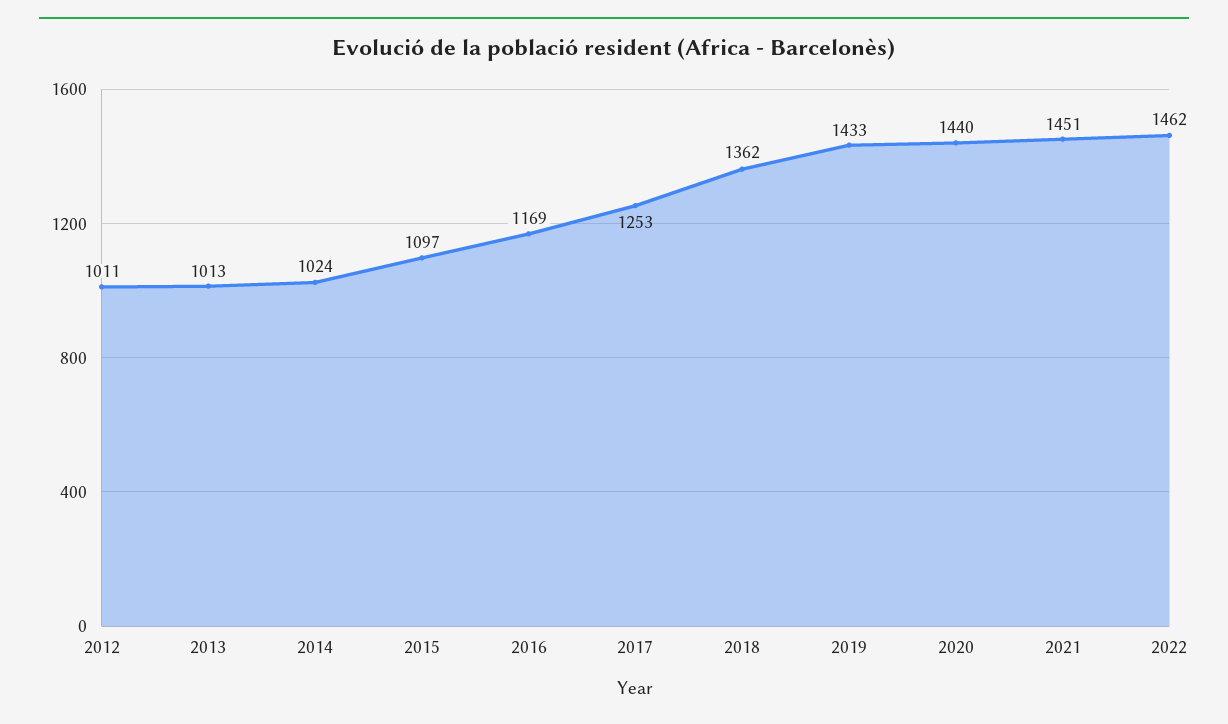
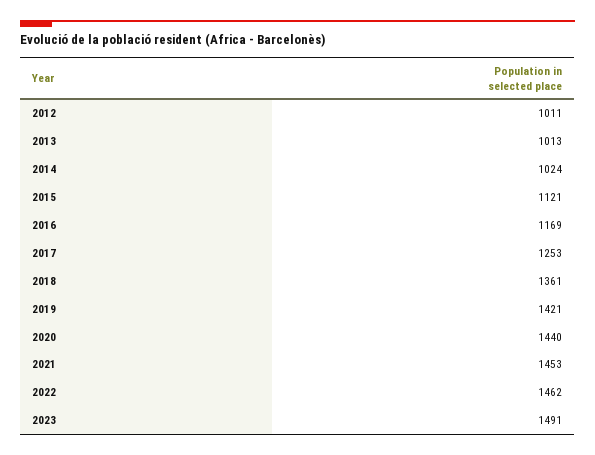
2015: 1097 -> 1121
2018: 1362 -> 1361
2019: 1433 -> 1421
2021: 1451 -> 1453
2023: none -> 1491

